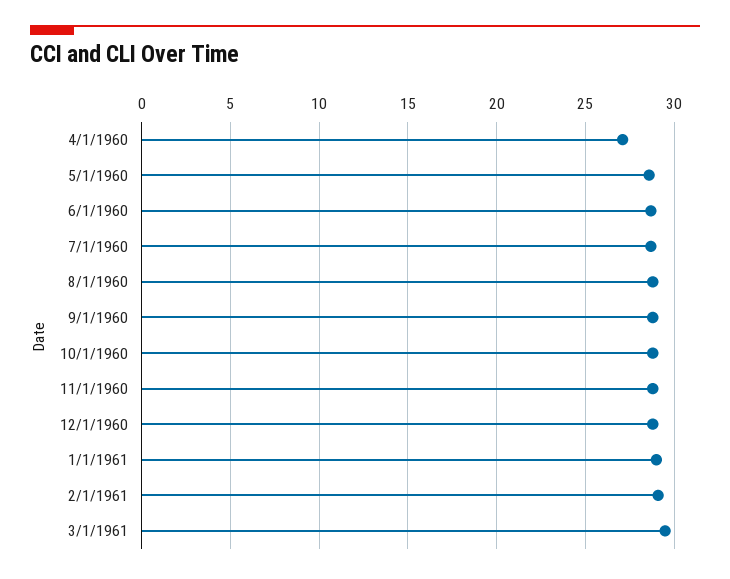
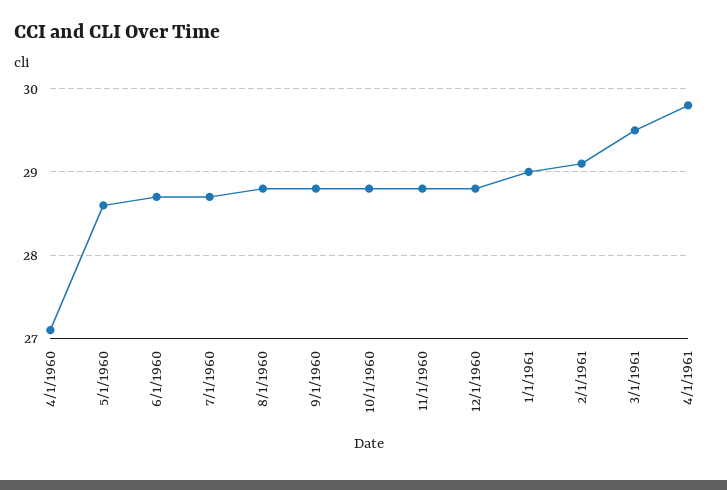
4/1/1961: none -> 29.8

